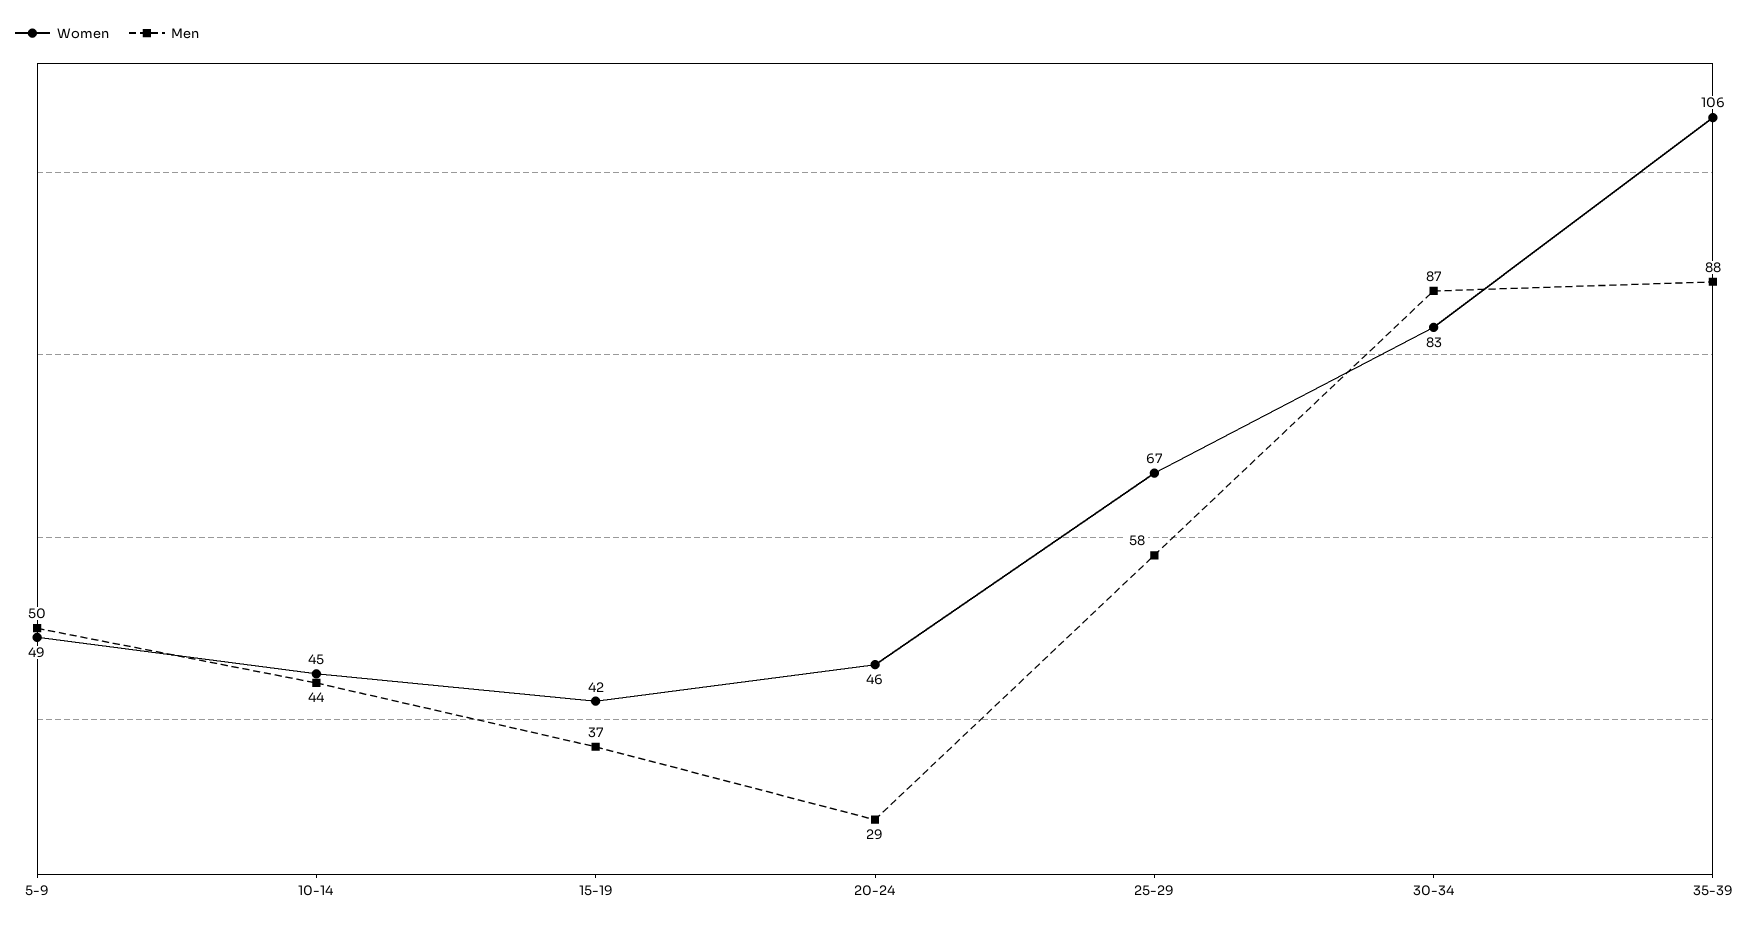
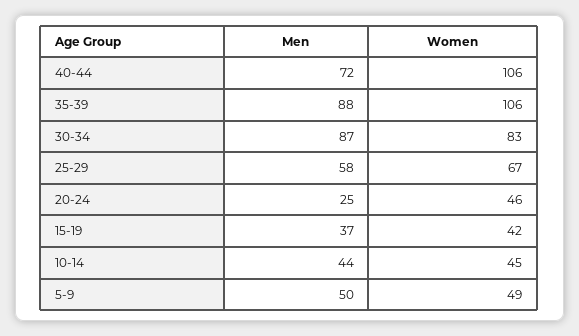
Men, 20-24: 29 -> 25
Men, 40-44: none -> 72
Women, 40-44: none -> 106

